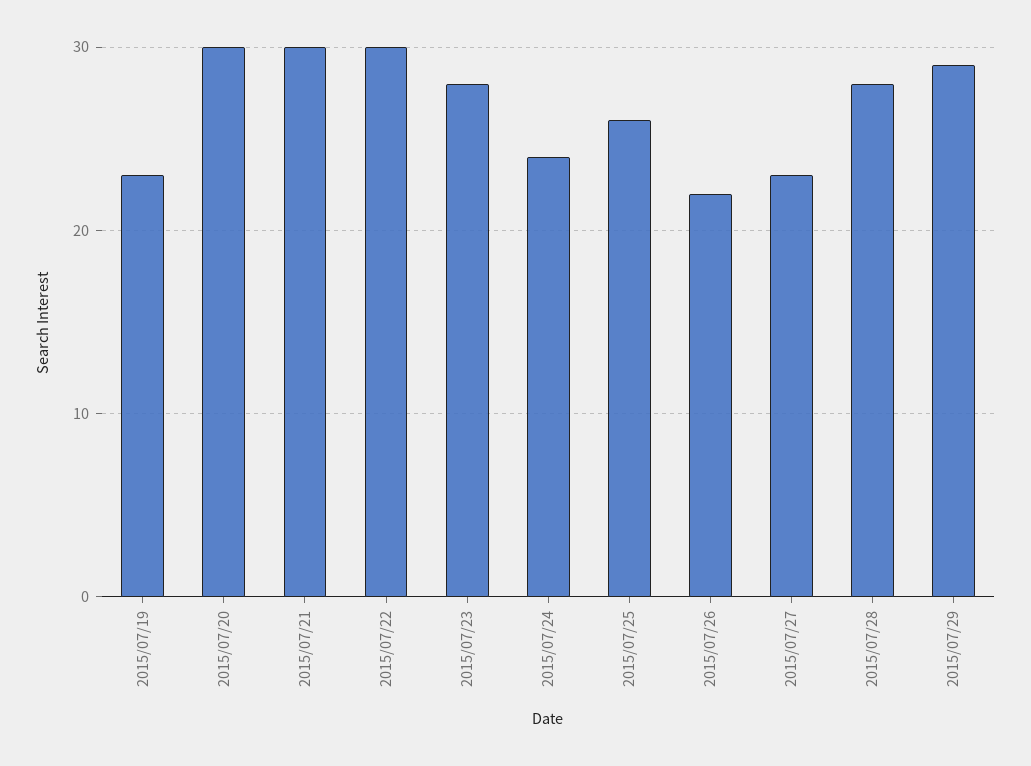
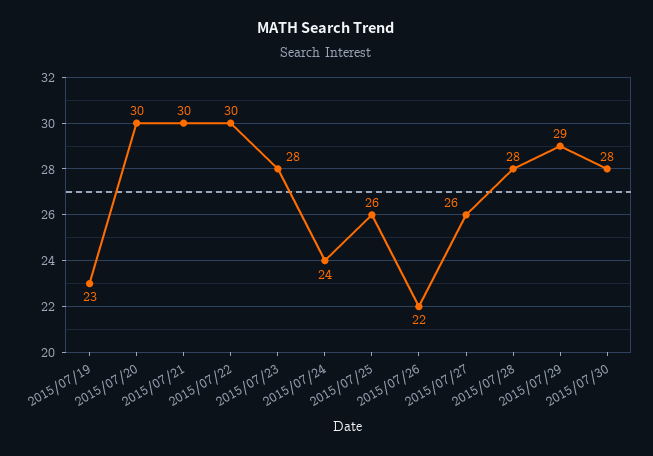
2015/07/27: 23 -> 26
2015/07/30: none -> 28

